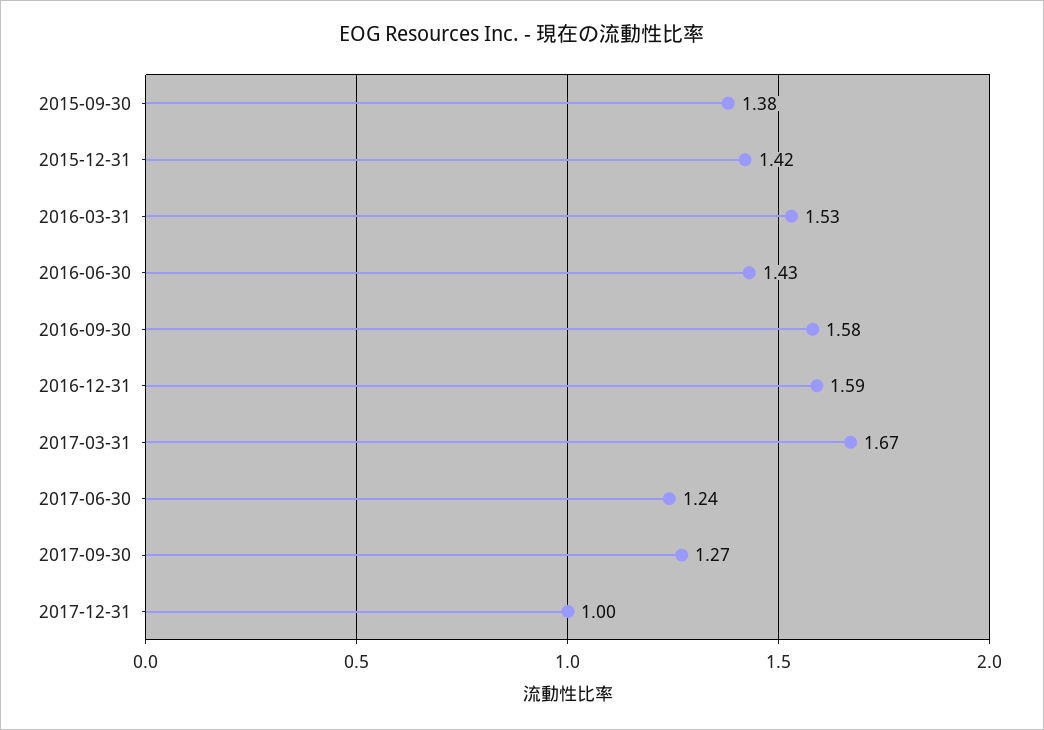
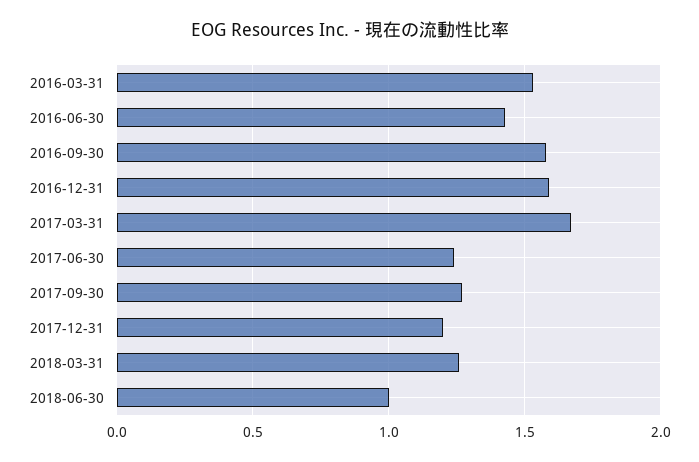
2015-09-30: 1.38 -> none
2015-12-31: 1.42 -> none
2017-12-31: 1 -> 1.2
2018-03-31: none -> 1.25
2018-06-30: none -> 1

